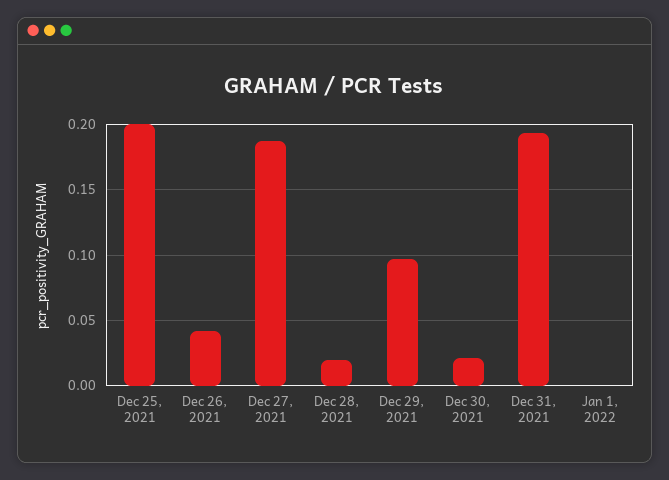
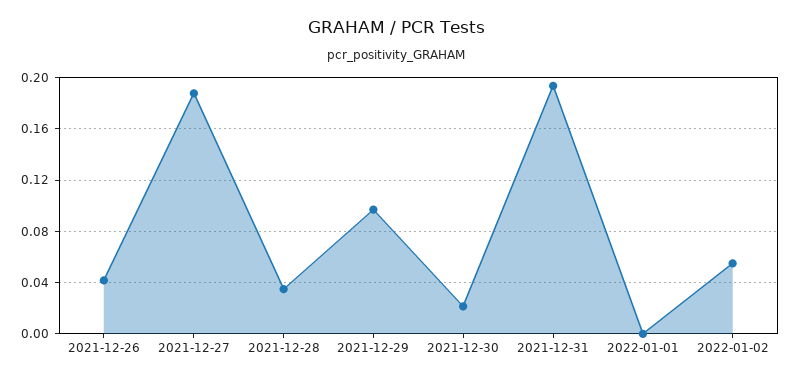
Dec 25, 2021: 0.2 -> none
Dec 28, 2021: 0.02 -> 0.035
2022-01-02: none -> 0.055

